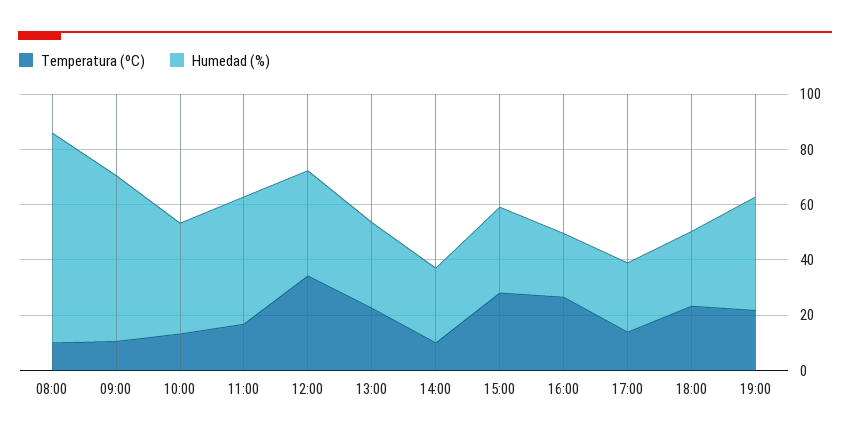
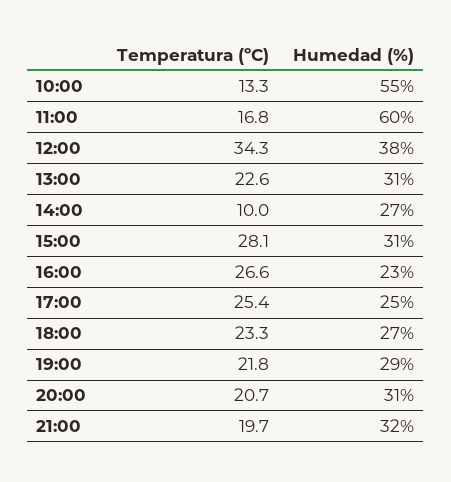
Temperatura (ºC), 08:00: 10 -> none
Humedad (%), 08:00: 75 -> none
Temperatura (ºC), 09:00: 10 -> none
Humedad (%), 09:00: 60 -> none
Humedad (%), 10:00: 40 -> 55
Humedad (%), 11:00: 45 -> 60
Temperatura (ºC), 17:00: 15 -> 25.4
Humedad (%), 19:00: 40 -> 29
Temperatura (ºC), 20:00: none -> 20.7
Humedad (%), 20:00: none -> 31
Temperatura (ºC), 21:00: none -> 19.7
Humedad (%), 21:00: none -> 32

